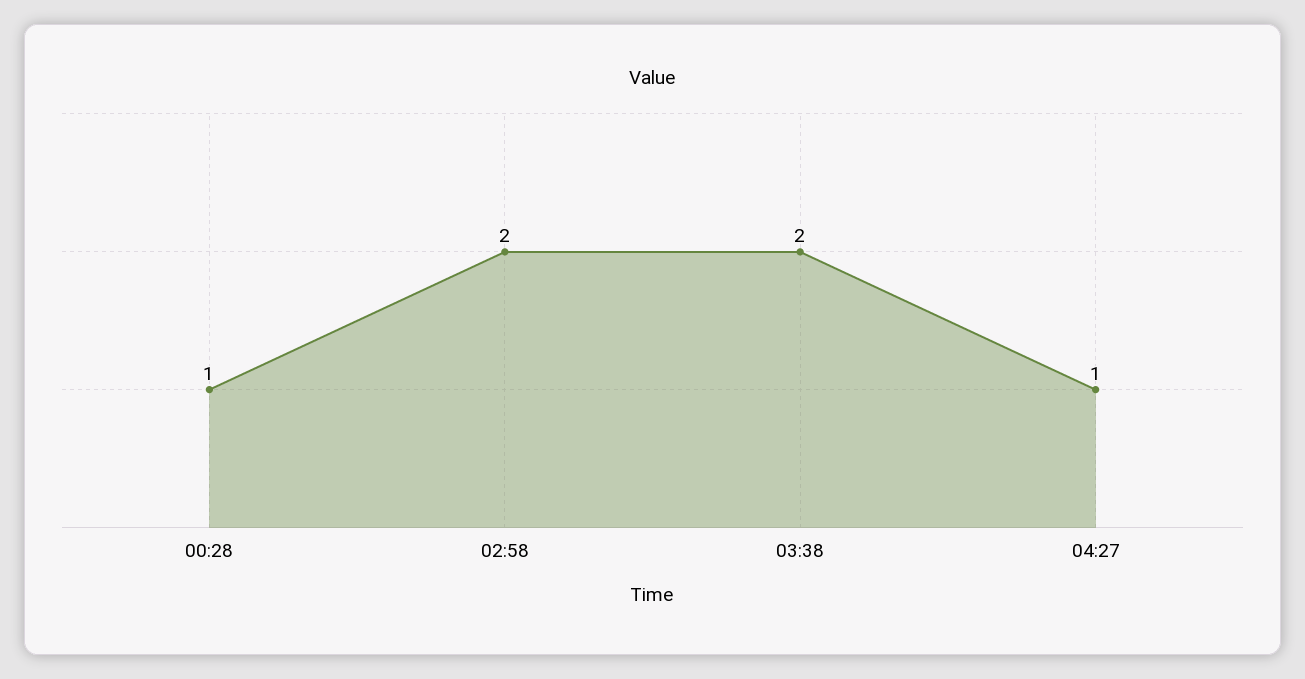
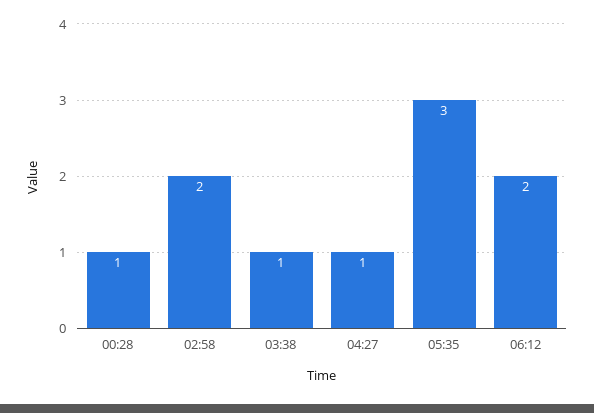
03:38: 2 -> 1
05:35: none -> 3
06:12: none -> 2

